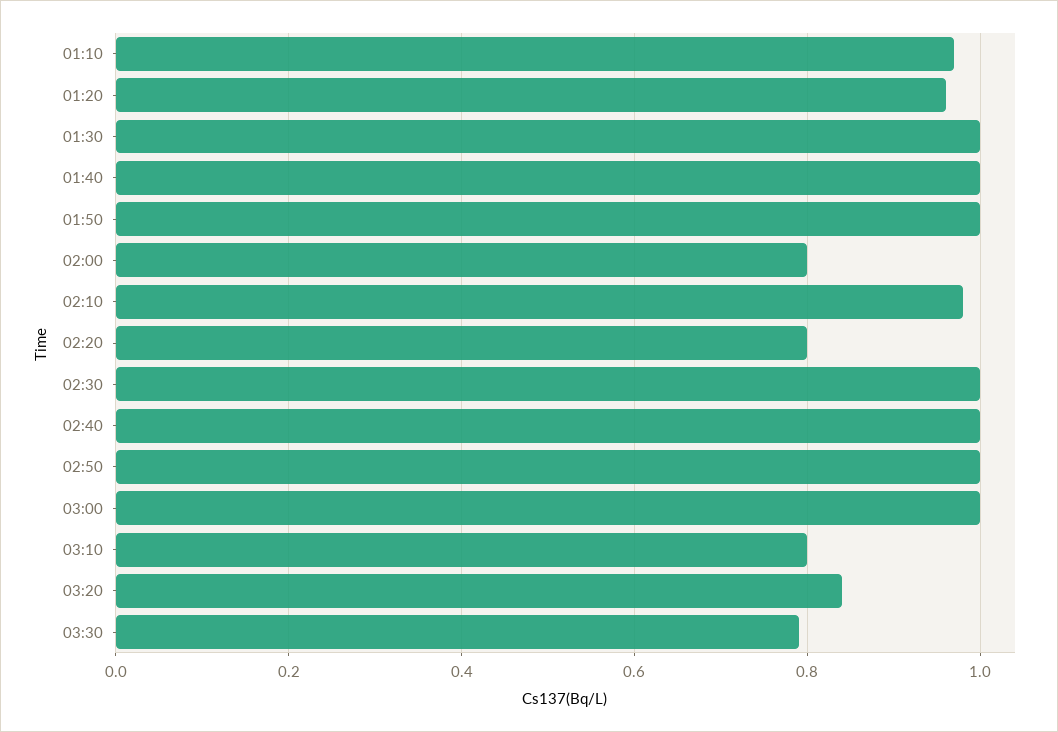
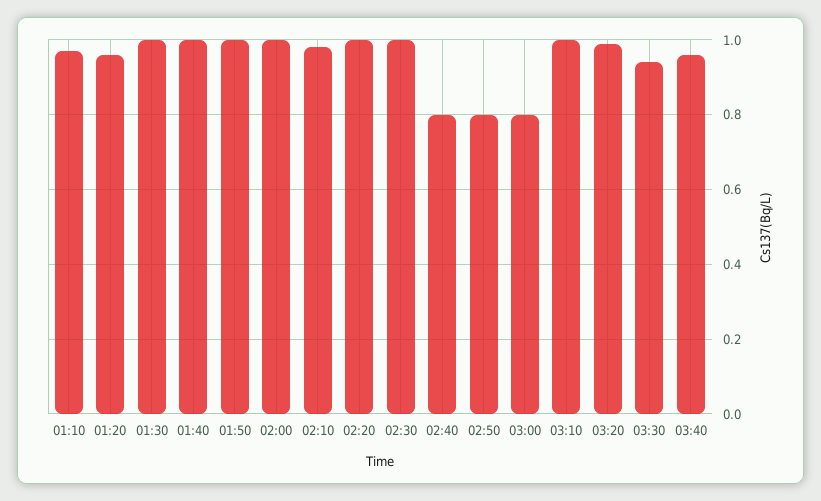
02:00: 0.8 -> 1
02:20: 0.8 -> 1
02:40: 1 -> 0.8
02:50: 1 -> 0.8
03:00: 1 -> 0.8
03:10: 0.8 -> 1
03:20: 0.85 -> 1
03:30: 0.8 -> 0.95
03:40: none -> 0.95

